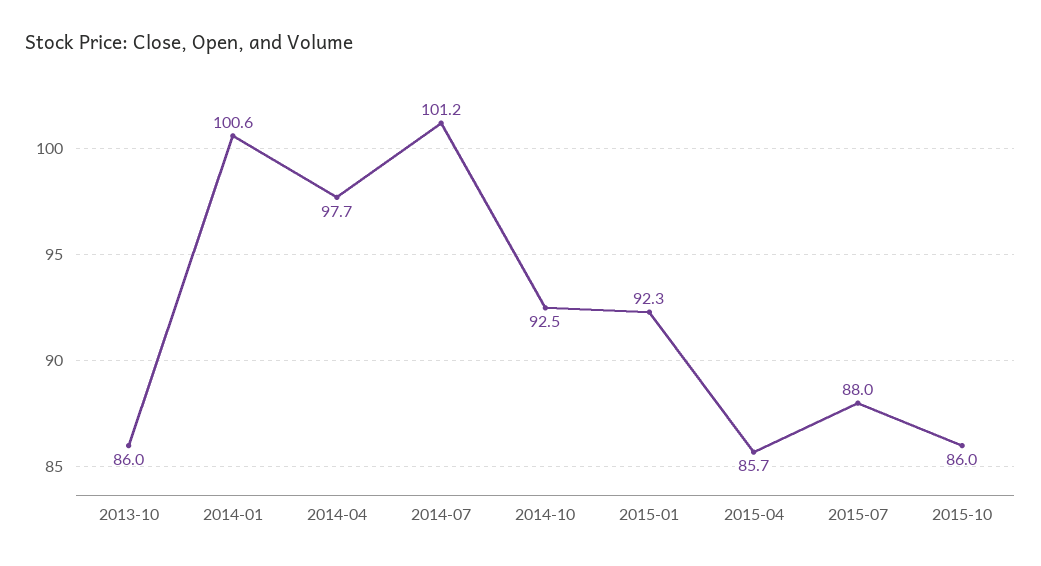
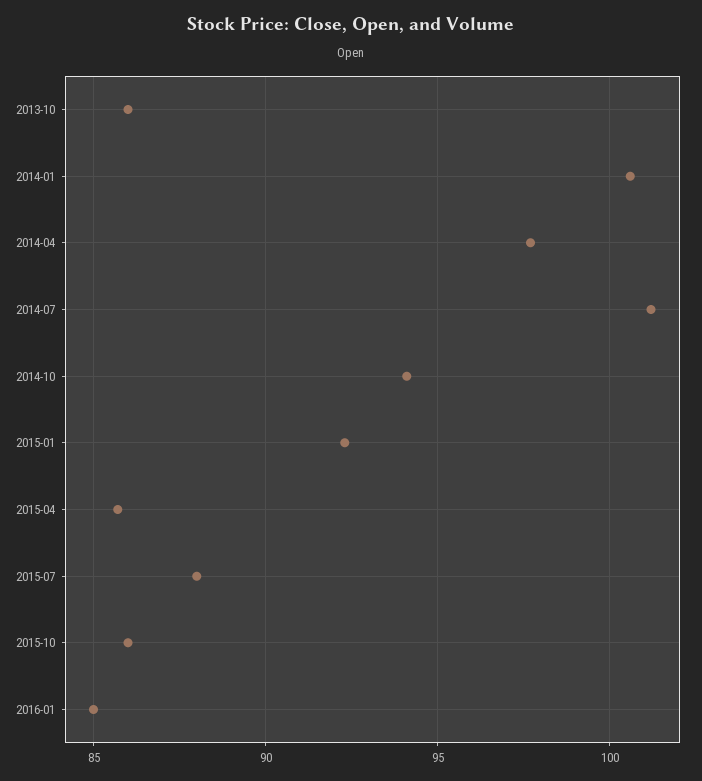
2014-10: 92.5 -> 94
2016-01: none -> 85

